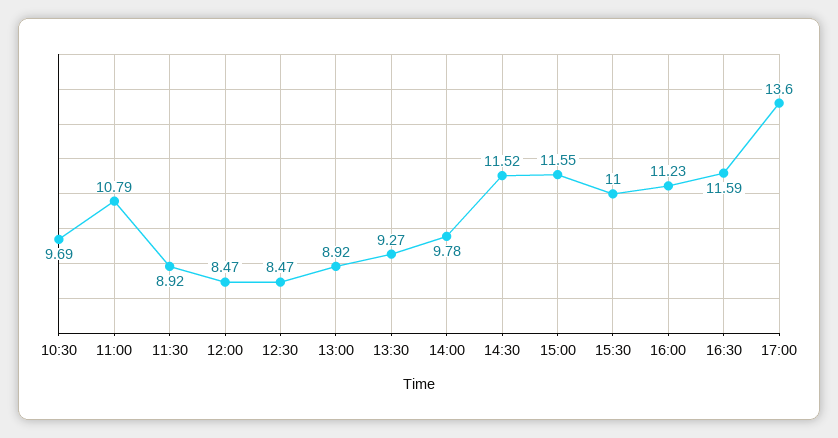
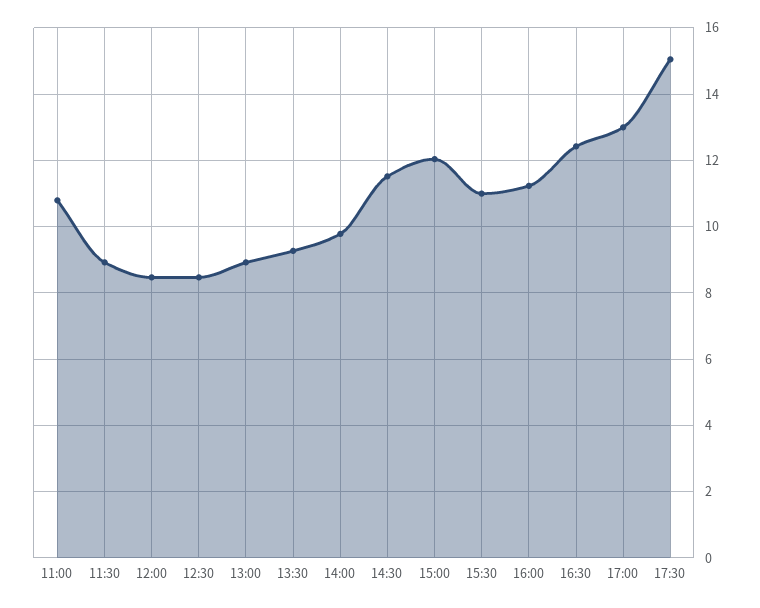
10:30: 9.69 -> none
15:00: 11.55 -> 12
16:30: 11.59 -> 12.4
17:00: 13.6 -> 13
17:30: none -> 15

